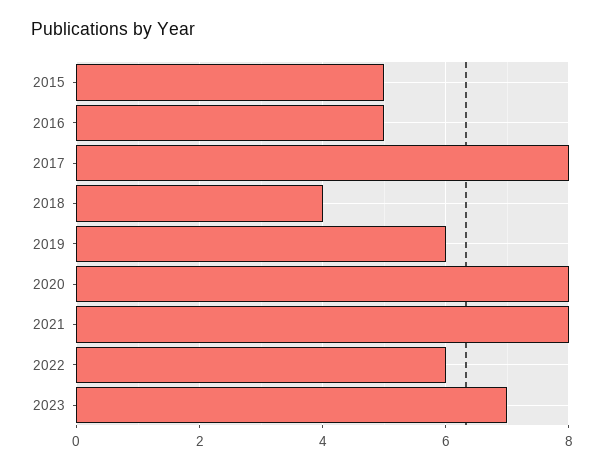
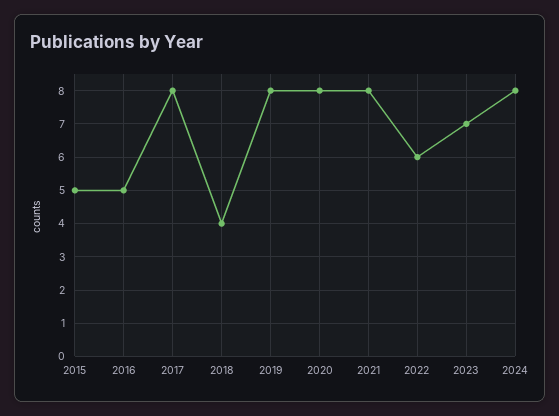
2019: 6 -> 8
2024: none -> 8

